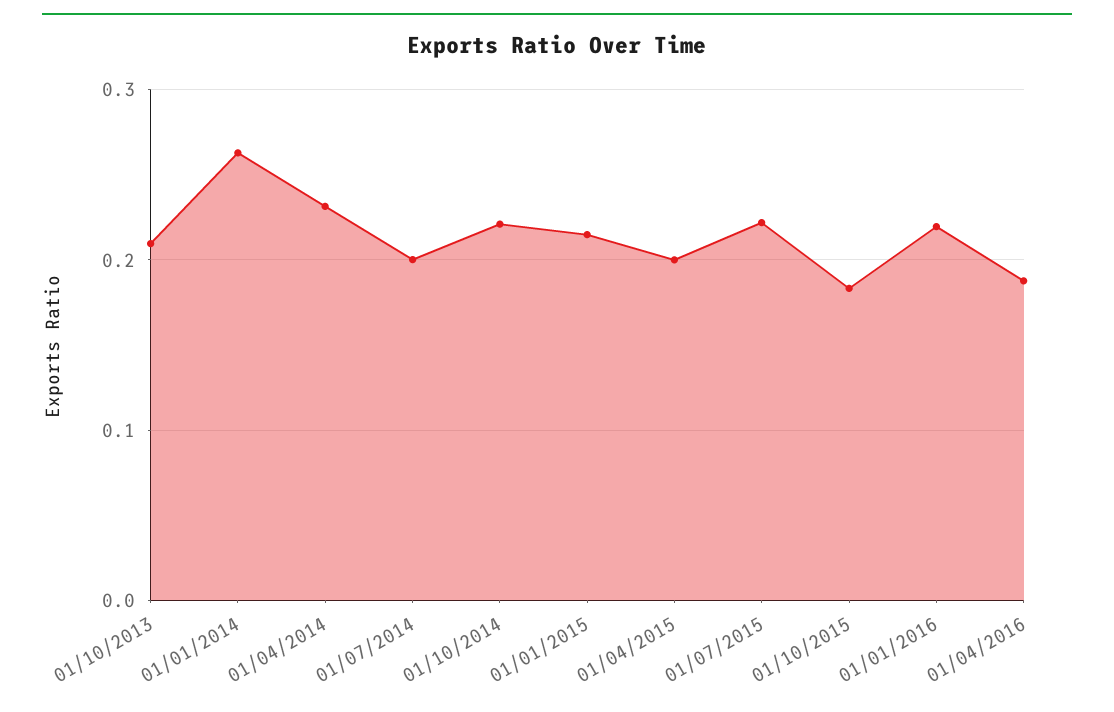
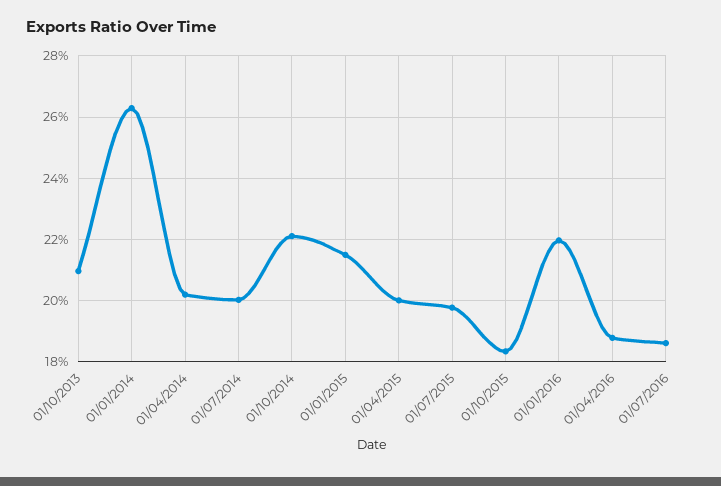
01/04/2014: 0.23 -> 0.202
01/07/2015: 0.22 -> 0.198
01/07/2016: none -> 0.186

